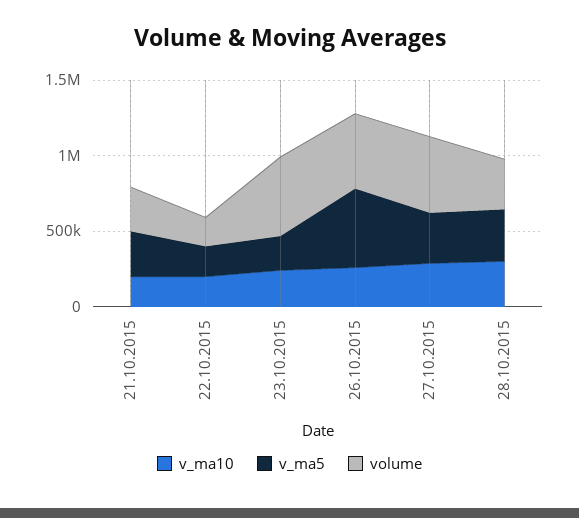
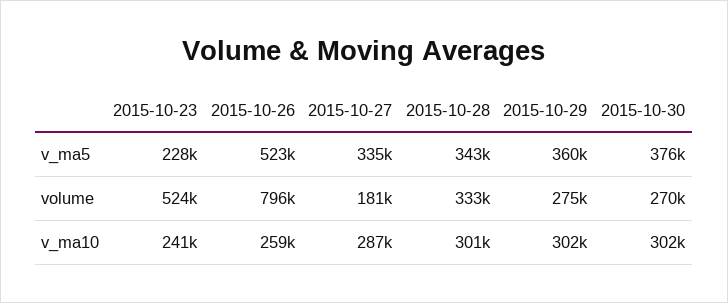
v_ma10, 21.10.2015: 200000 -> none
v_ma5, 21.10.2015: 300000 -> none
volume, 21.10.2015: 300000 -> none
v_ma10, 22.10.2015: 200000 -> none
v_ma5, 22.10.2015: 200000 -> none
volume, 22.10.2015: 200000 -> none
volume, 26.10.2015: 500000 -> 796000
volume, 27.10.2015: 500000 -> 181000
v_ma5, 2015-10-29: none -> 360000
v_ma5, 2015-10-30: none -> 376000
volume, 2015-10-29: none -> 275000
volume, 2015-10-30: none -> 270000
v_ma10, 2015-10-29: none -> 302000
v_ma10, 2015-10-30: none -> 302000

